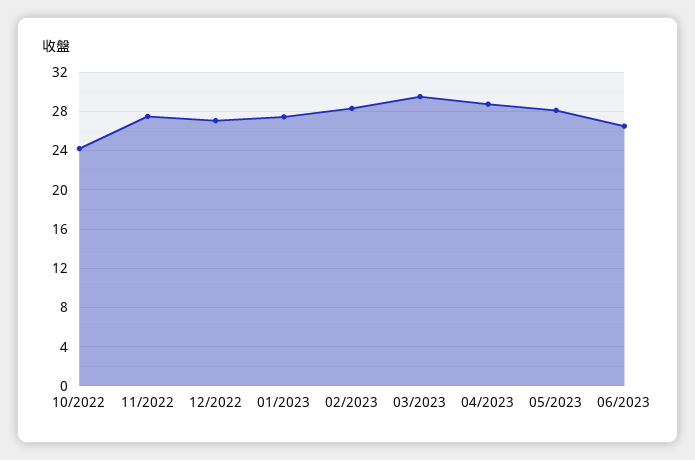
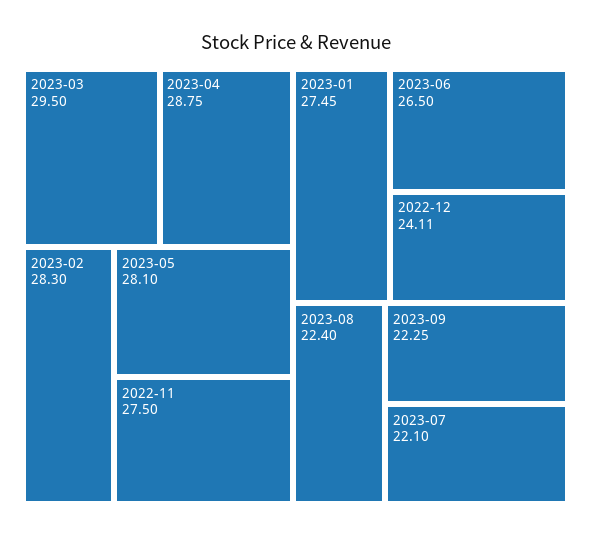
10/2022: 24 -> none
12/2022: 27 -> 24.11
2023-08: none -> 22.4
2023-09: none -> 22.25
2023-07: none -> 22.1

